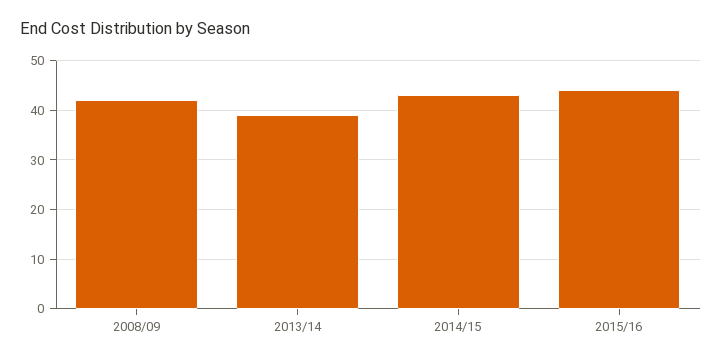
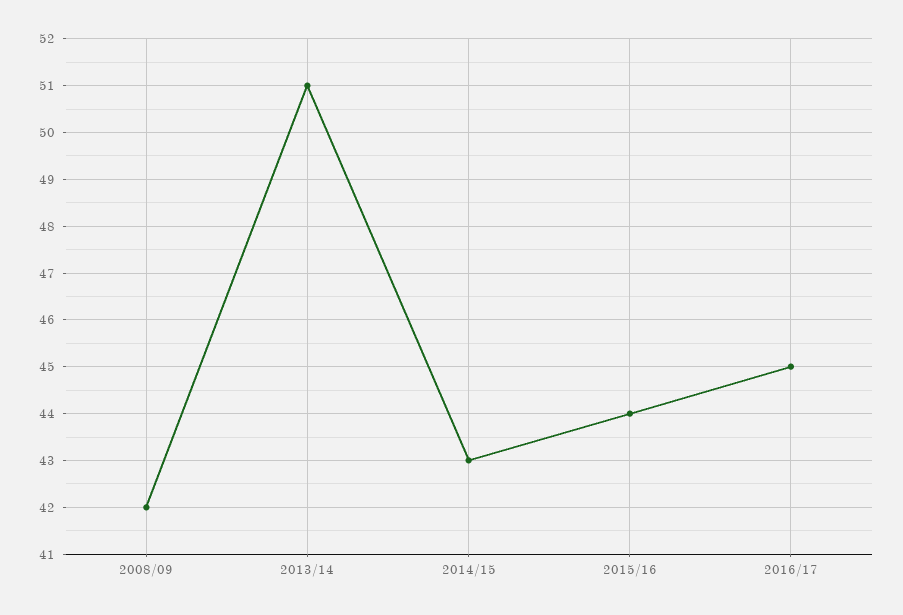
2013/14: 40 -> 51
2016/17: none -> 45

